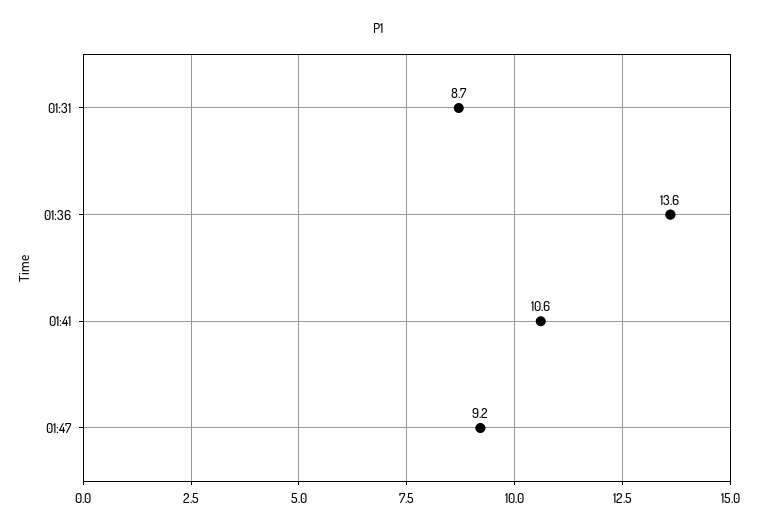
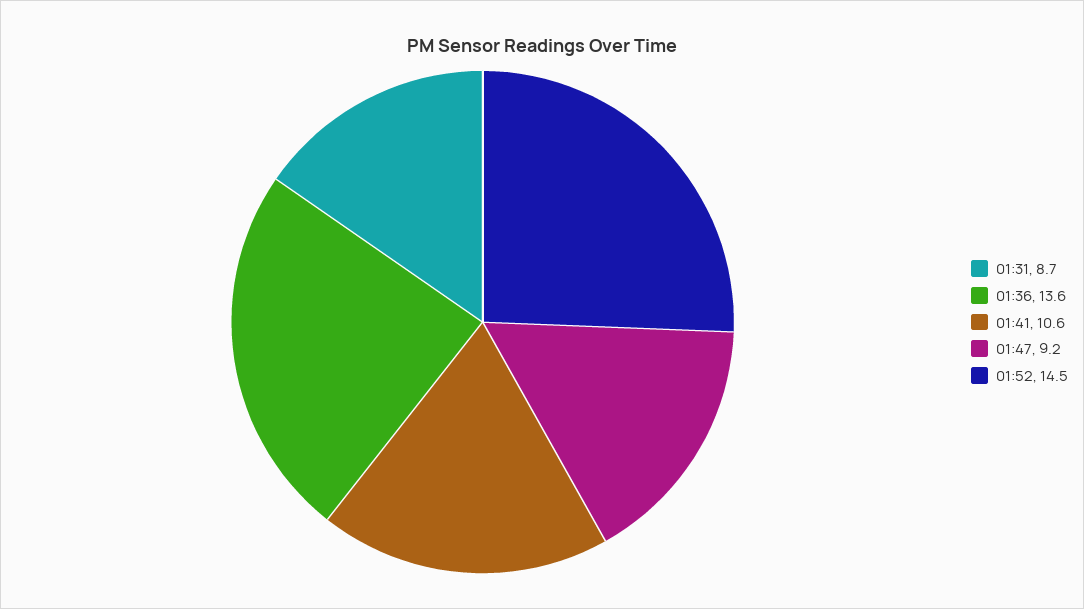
01:52: none -> 14.5

